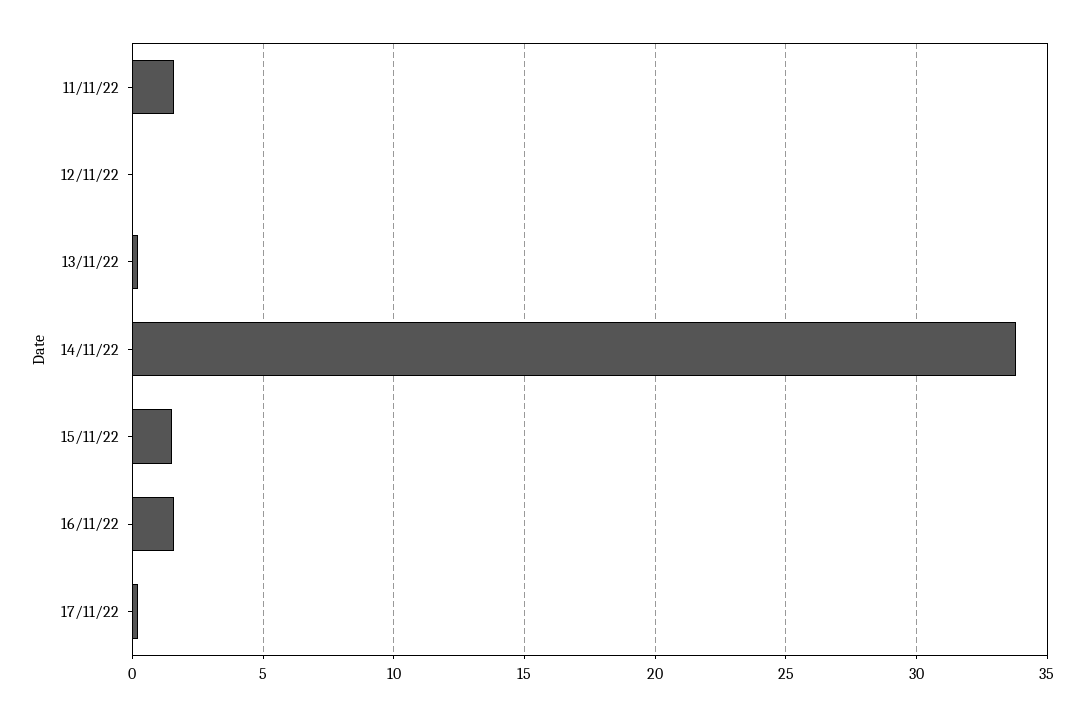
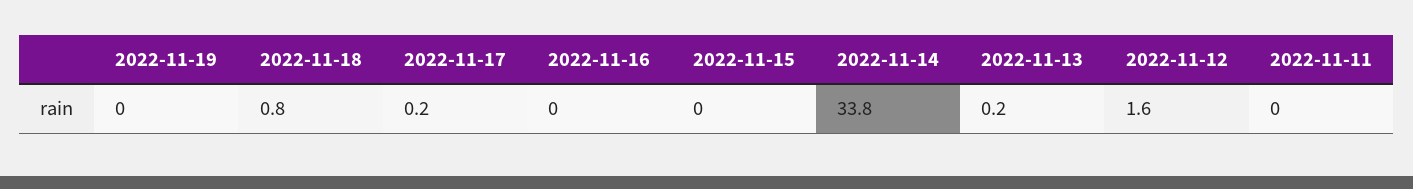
11/11/22: 1.5 -> 0
12/11/22: 0 -> 1.6
15/11/22: 1.5 -> 0
16/11/22: 1.5 -> 0
2022-11-19: none -> 0
2022-11-18: none -> 0.8

